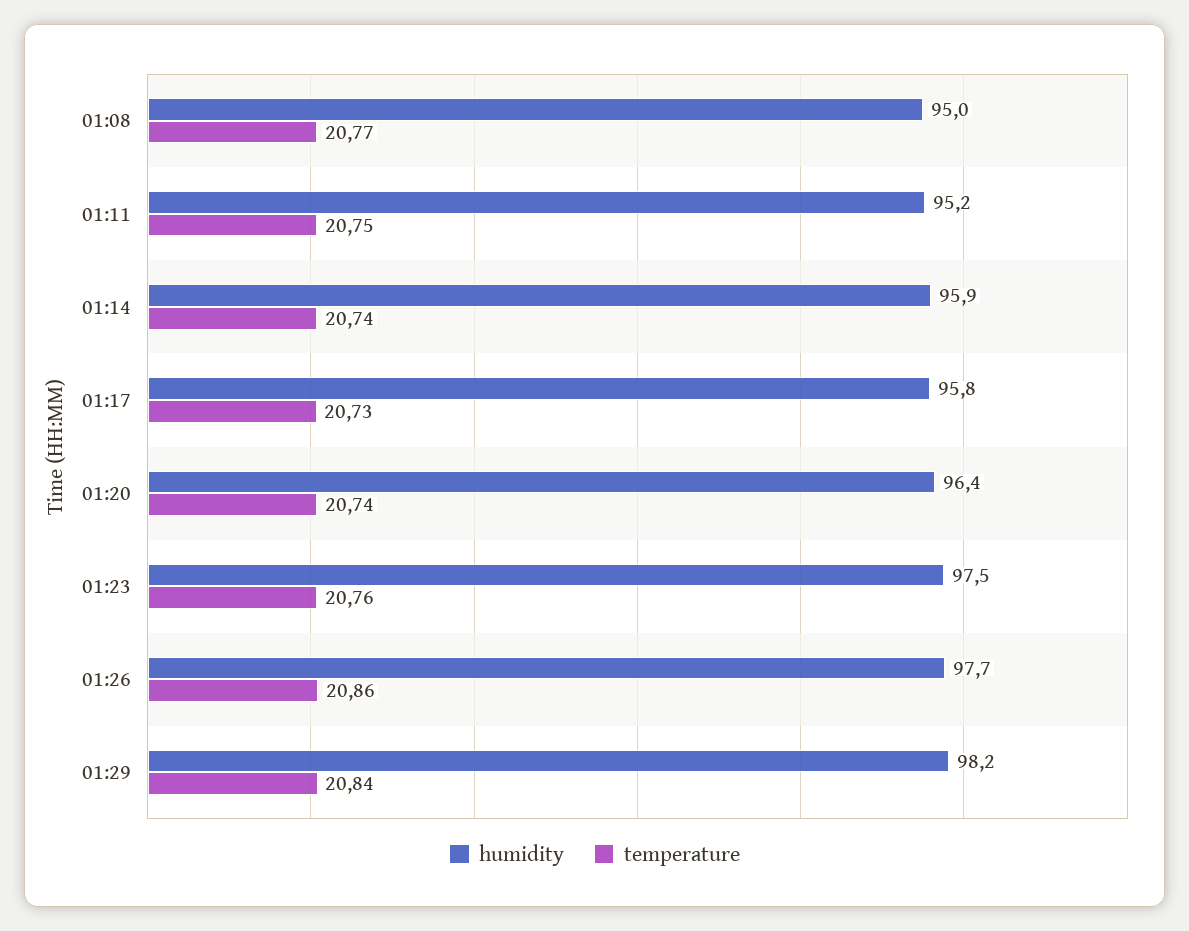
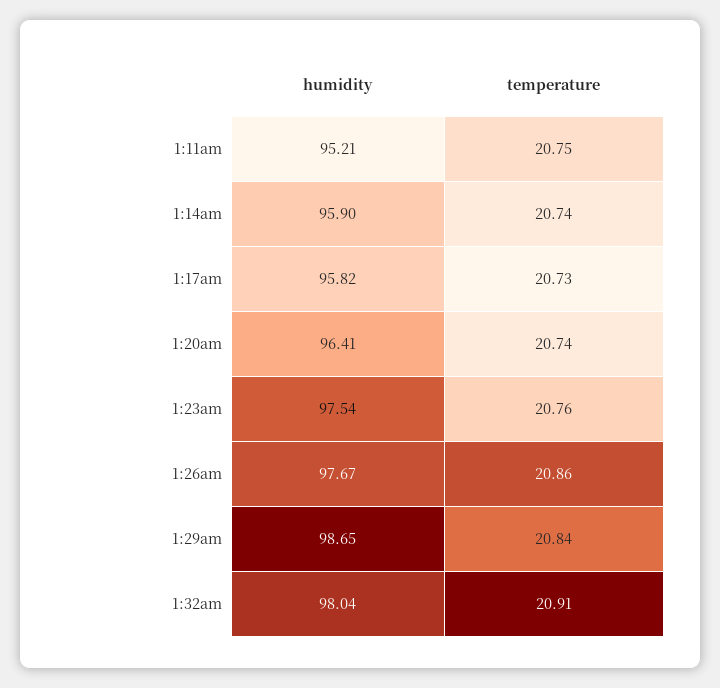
humidity, 01:08: 95 -> none
temperature, 01:08: 20.77 -> none
humidity, 01:29: 98.2 -> 98.65
humidity, 1:32am: none -> 98.04
temperature, 1:32am: none -> 20.91

